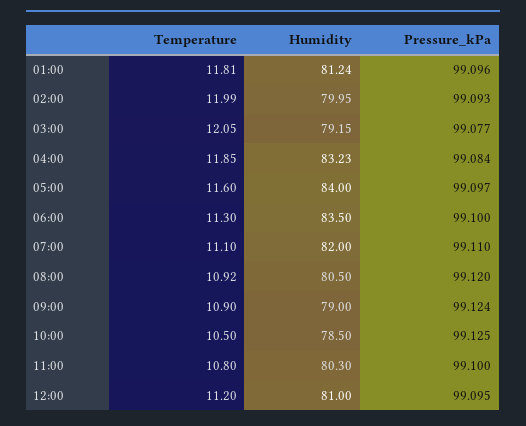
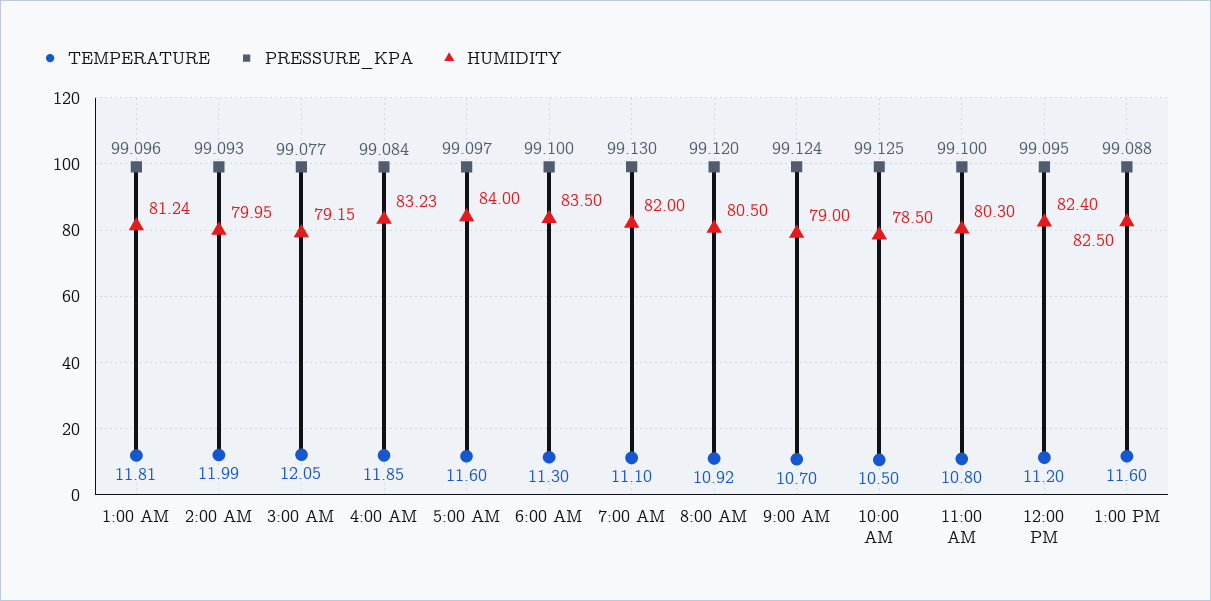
Pressure_kPa, 07:00: 99.11 -> 99.13
Temperature, 09:00: 10.9 -> 10.7
Humidity, 12:00: 81 -> 82.4
Temperature, 1:00 PM: none -> 11.6
Pressure_kPa, 1:00 PM: none -> 99.088
Humidity, 1:00 PM: none -> 82.5

